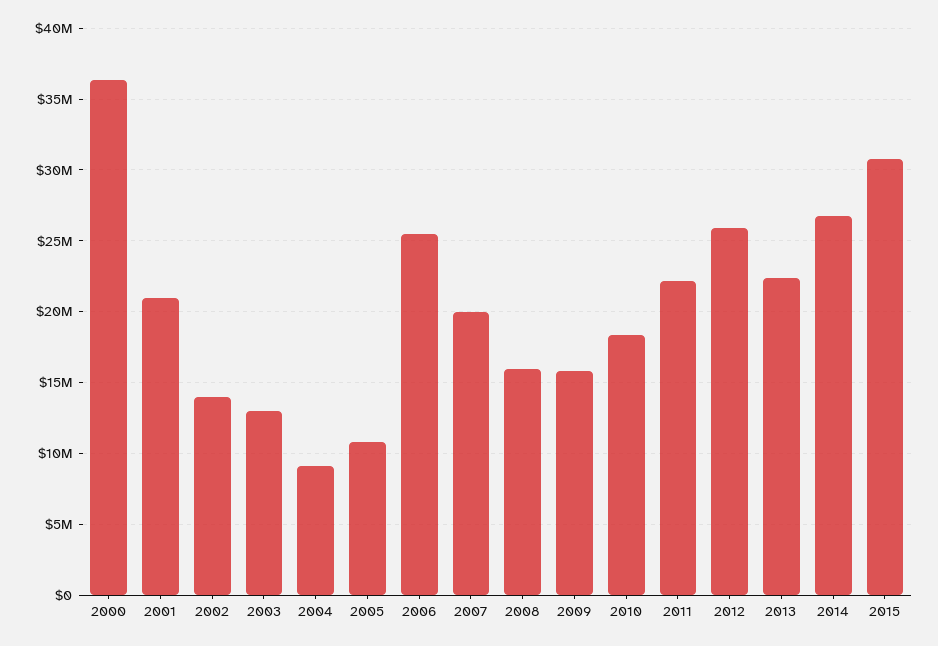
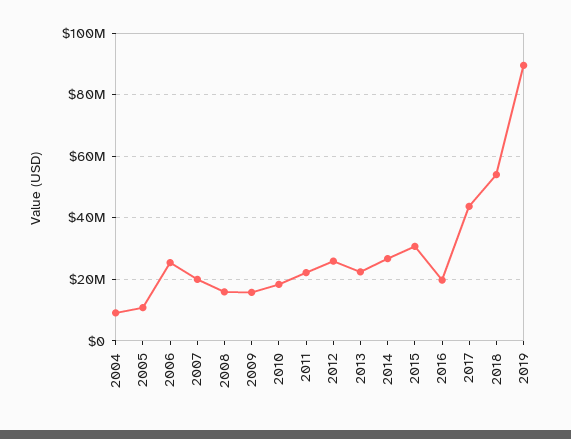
2000: 36500000 -> none
2001: 21000000 -> none
2002: 14000000 -> none
2003: 13000000 -> none
2016: none -> 20000000
2017: none -> 44000000
2018: none -> 54000000
2019: none -> 90000000

